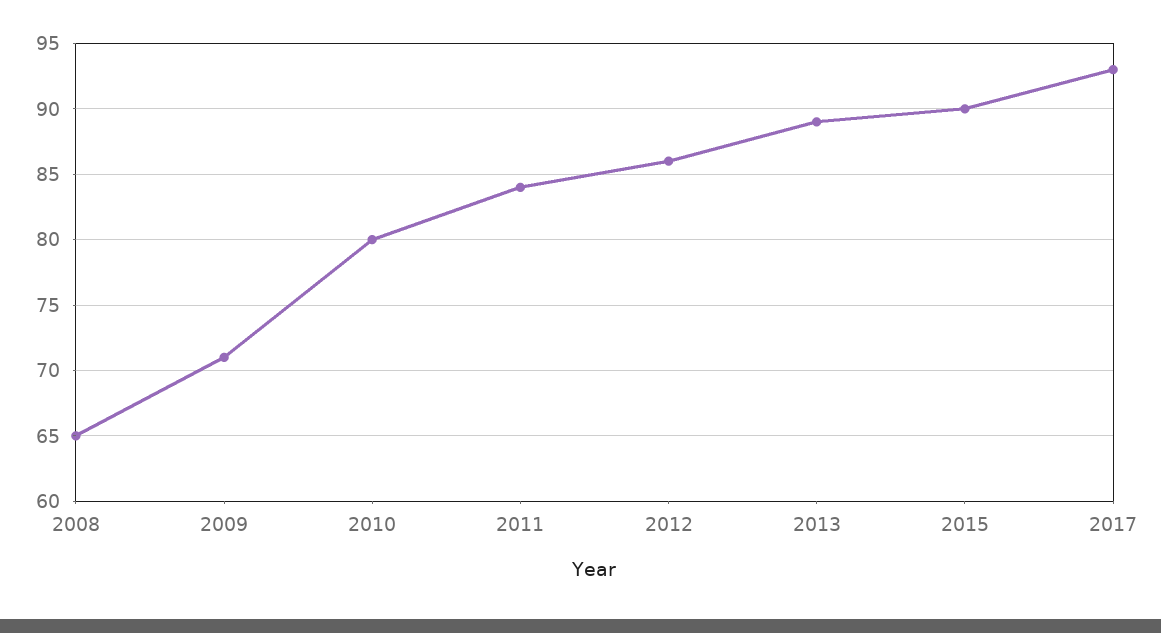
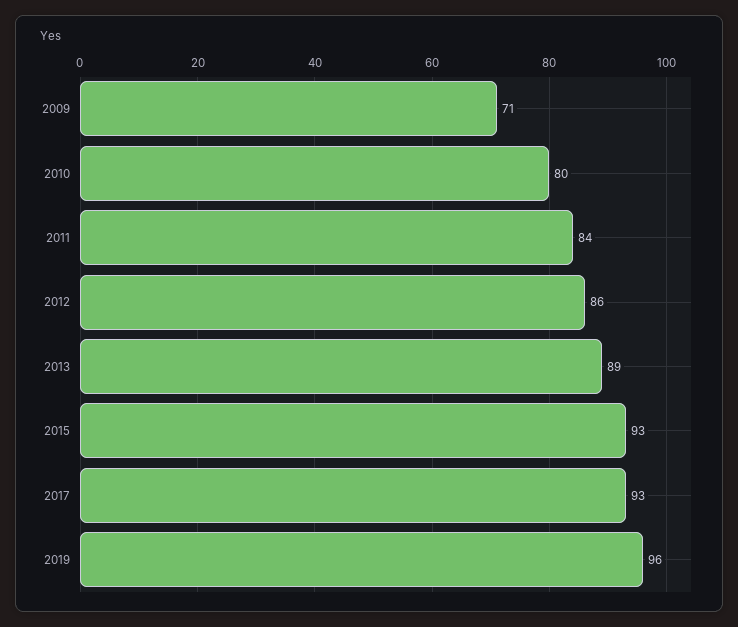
2008: 65 -> none
2015: 90 -> 93
2019: none -> 96

